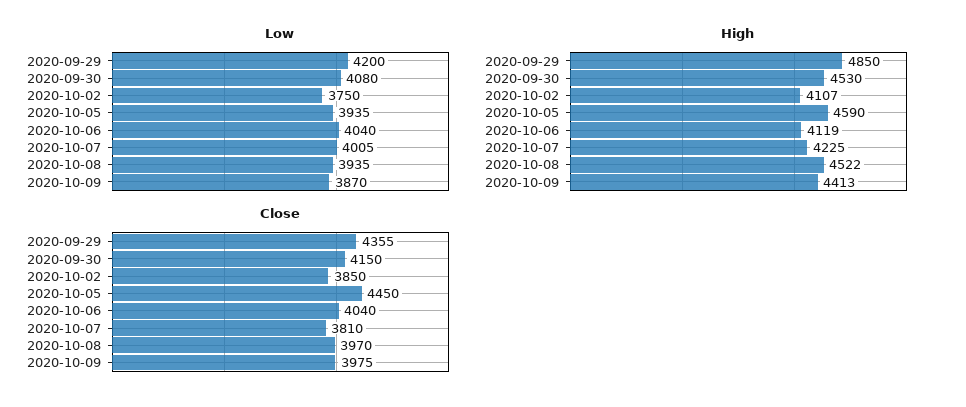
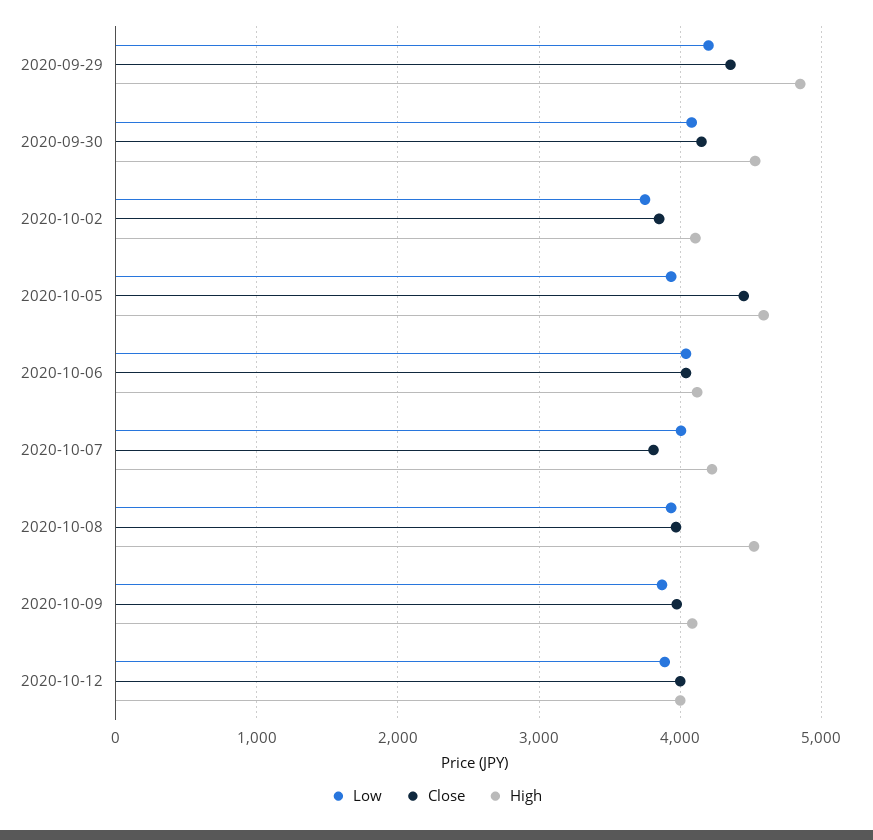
High, 2020-10-09: 4413 -> 4100
Low, 2020-10-12: none -> 3900
Close, 2020-10-12: none -> 4000
High, 2020-10-12: none -> 4000

